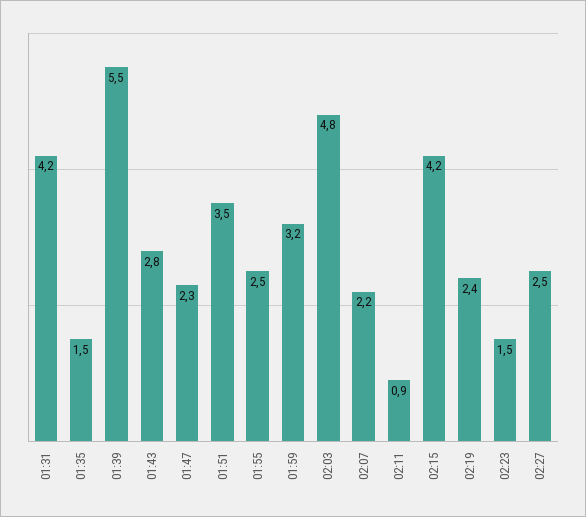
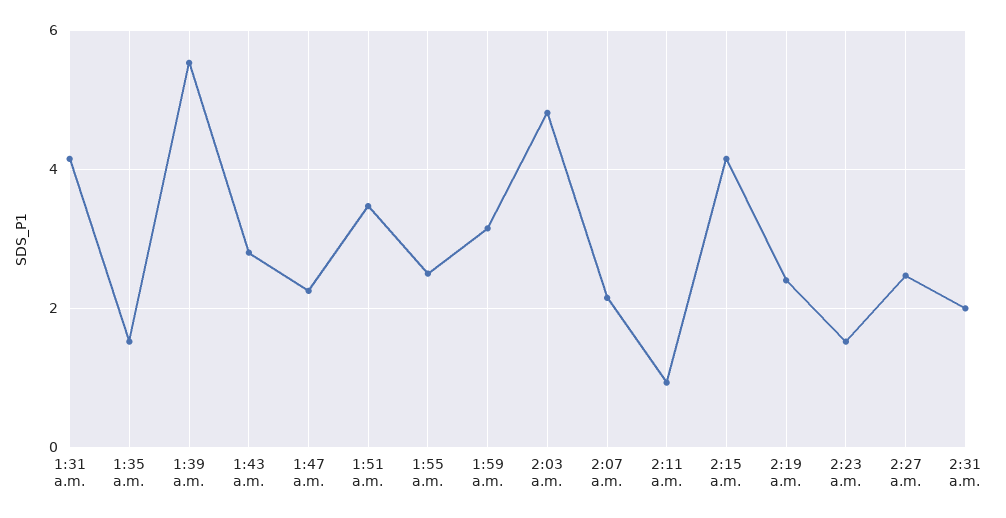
2:31 a.m.: none -> 2

